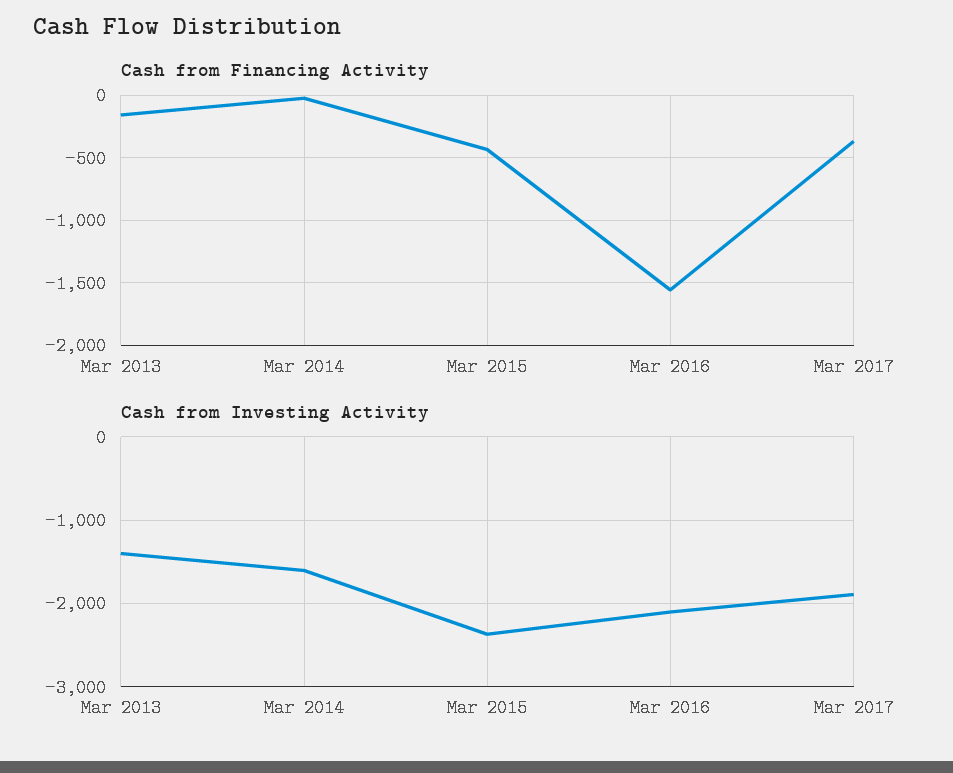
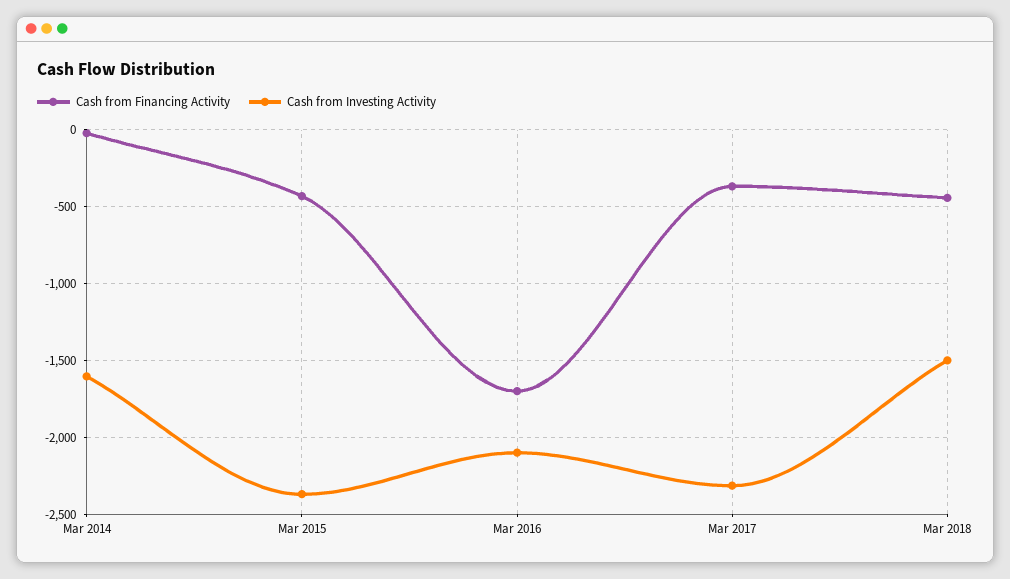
Cash from Financing Activity, Mar 2013: -150 -> none
Cash from Financing Activity, Mar 2016: -1550 -> -1700
Cash from Investing Activity, Mar 2013: -1400 -> none
Cash from Investing Activity, Mar 2017: -1900 -> -2300
Cash from Financing Activity, Mar 2018: none -> -450
Cash from Investing Activity, Mar 2018: none -> -1500

